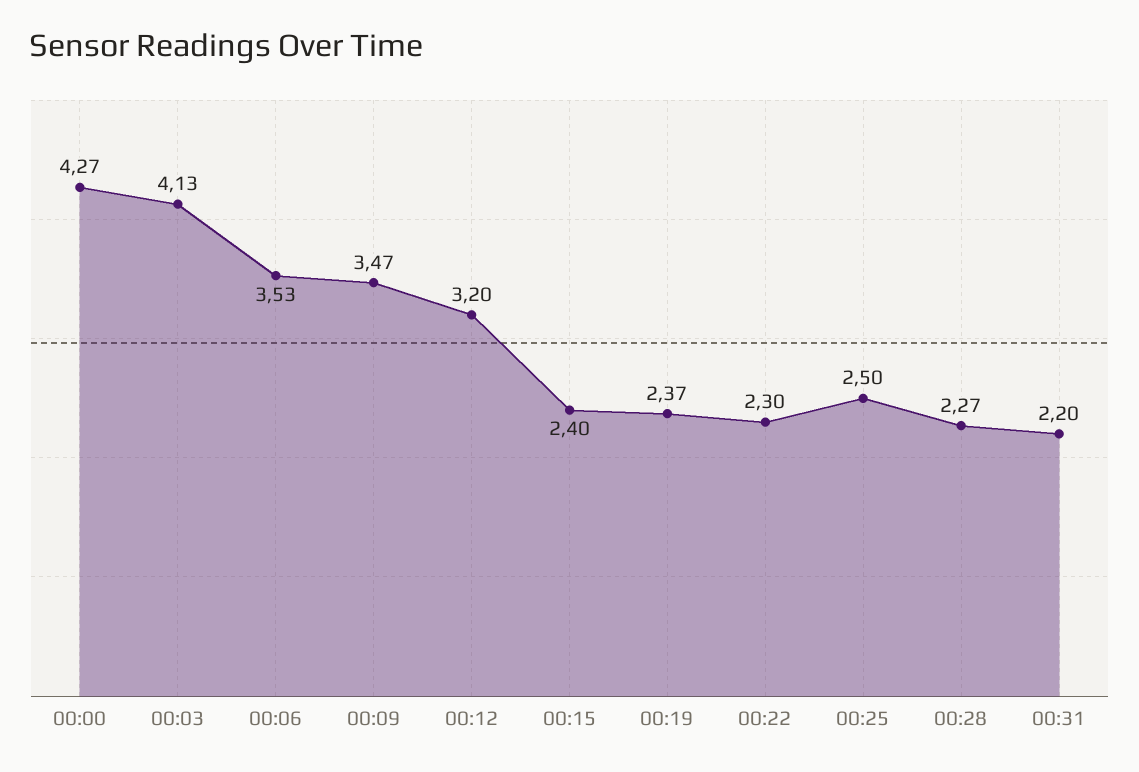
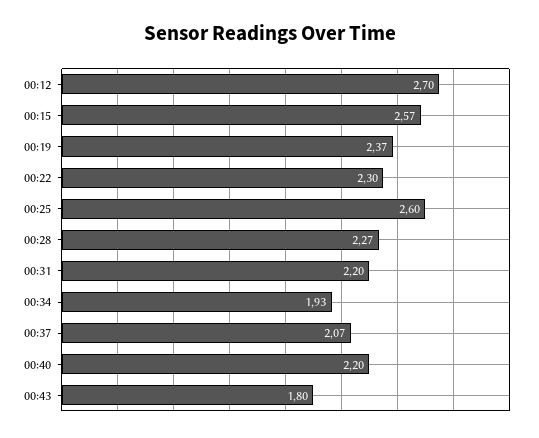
00:00: 4.27 -> none
00:03: 4.13 -> none
00:06: 3.53 -> none
00:09: 3.47 -> none
00:12: 3.2 -> 2.7
00:15: 2.4 -> 2.57
00:25: 2.5 -> 2.6
00:34: none -> 1.93
00:37: none -> 2.07
00:40: none -> 2.2
00:43: none -> 1.8

